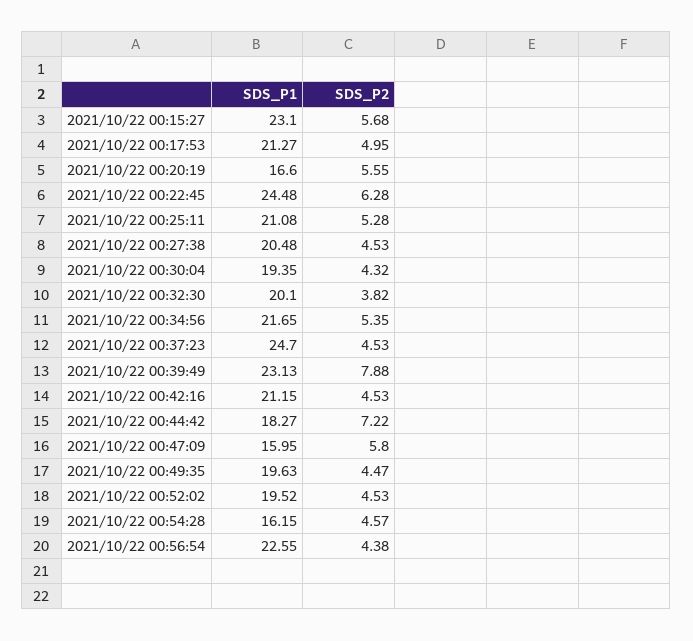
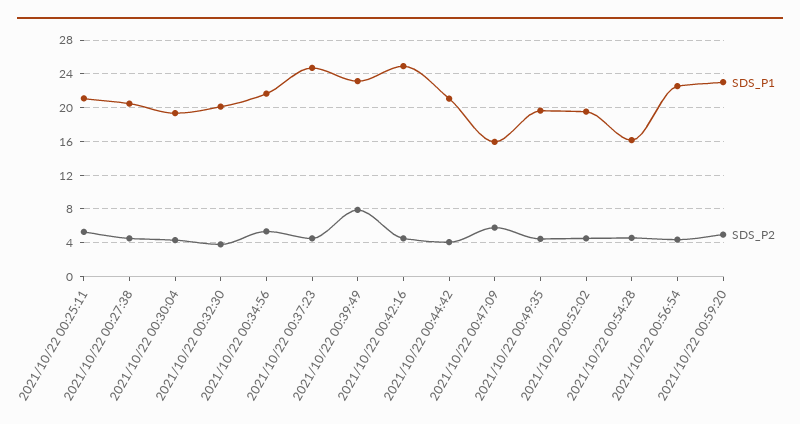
SDS_P1, 2021/10/22 00:15:27: 23.1 -> none
SDS_P2, 2021/10/22 00:15:27: 5.68 -> none
SDS_P1, 2021/10/22 00:17:53: 21.27 -> none
SDS_P2, 2021/10/22 00:17:53: 4.95 -> none
SDS_P1, 2021/10/22 00:20:19: 16.6 -> none
SDS_P2, 2021/10/22 00:20:19: 5.55 -> none
SDS_P1, 2021/10/22 00:22:45: 24.48 -> none
SDS_P2, 2021/10/22 00:22:45: 6.28 -> none
SDS_P1, 2021/10/22 00:42:16: 21.15 -> 25
SDS_P1, 2021/10/22 00:44:42: 18.27 -> 21
SDS_P2, 2021/10/22 00:44:42: 7.22 -> 4
SDS_P1, 2021/10/22 00:59:20: none -> 23
SDS_P2, 2021/10/22 00:59:20: none -> 5

